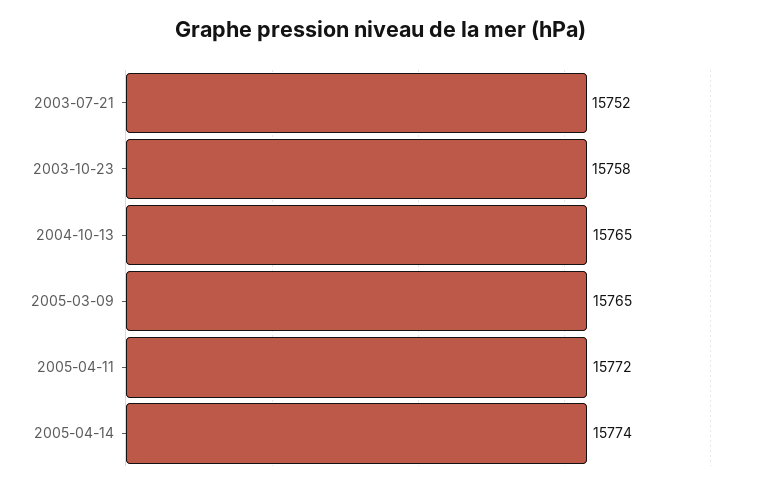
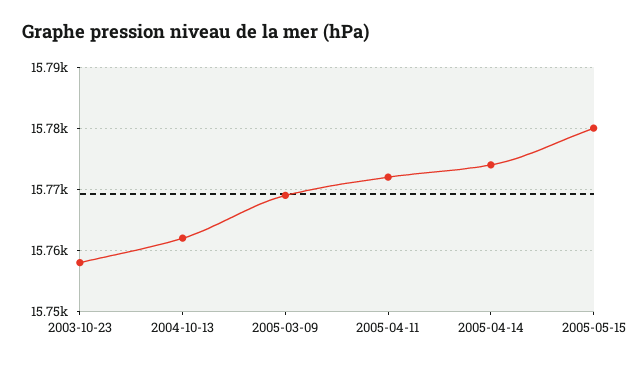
2003-07-21: 15752 -> none
2004-10-13: 15765 -> 15762
2005-03-09: 15765 -> 15769
2005-05-15: none -> 15780

